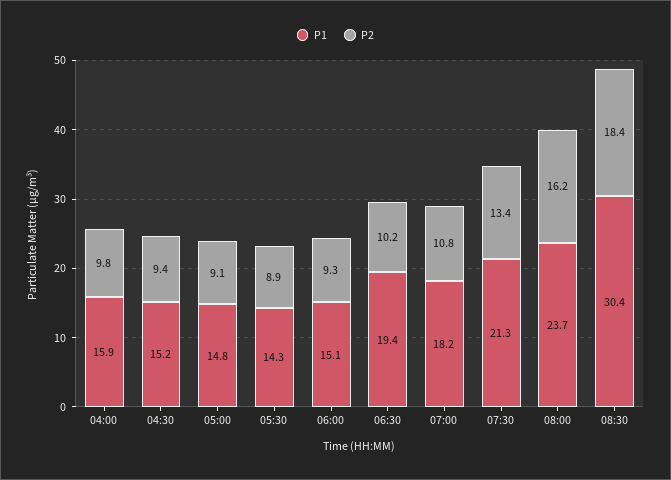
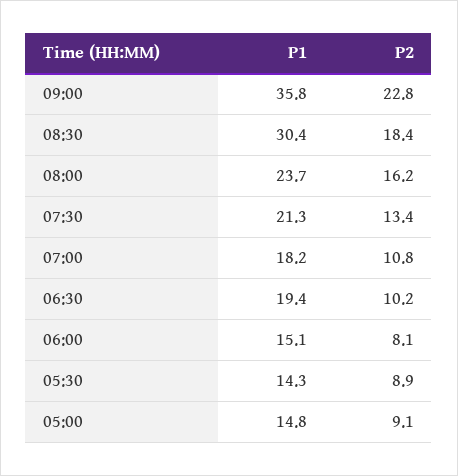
P1, 04:00: 15.9 -> none
P2, 04:00: 9.8 -> none
P1, 04:30: 15.2 -> none
P2, 04:30: 9.4 -> none
P2, 06:00: 9.3 -> 8.1
P1, 09:00: none -> 35.8
P2, 09:00: none -> 22.8

